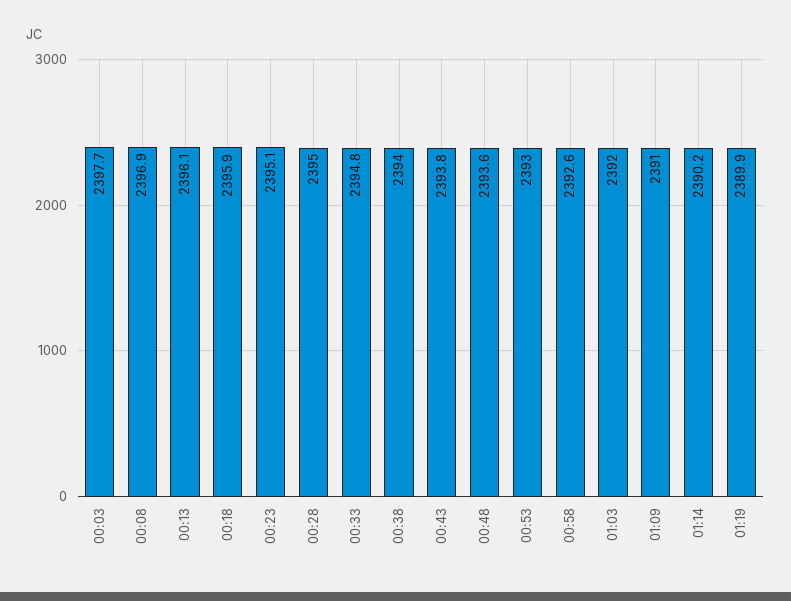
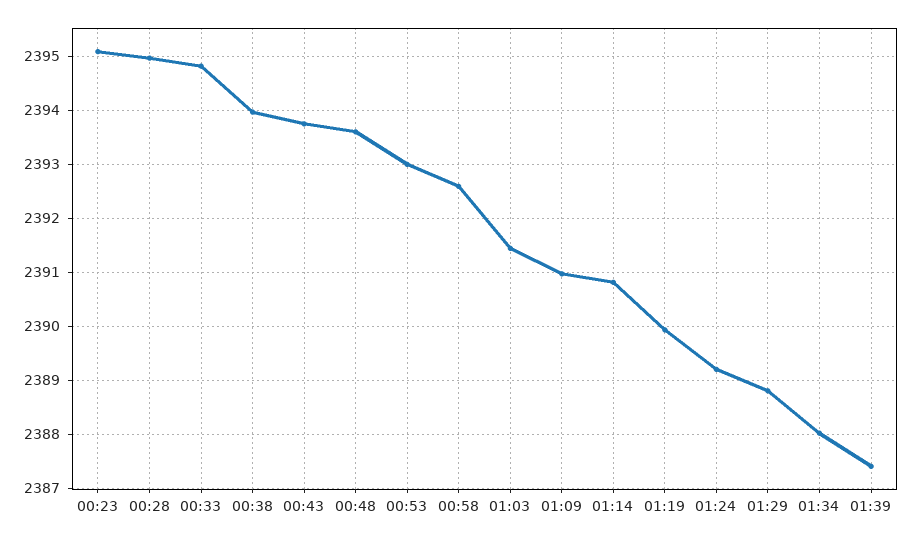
00:03: 2397.7 -> none
00:08: 2396.9 -> none
00:13: 2396.1 -> none
00:18: 2395.9 -> none
01:03: 2392 -> 2391.4
01:14: 2390.2 -> 2390.8
01:24: none -> 2389.2
01:29: none -> 2388.8
01:34: none -> 2388
01:39: none -> 2387.4

